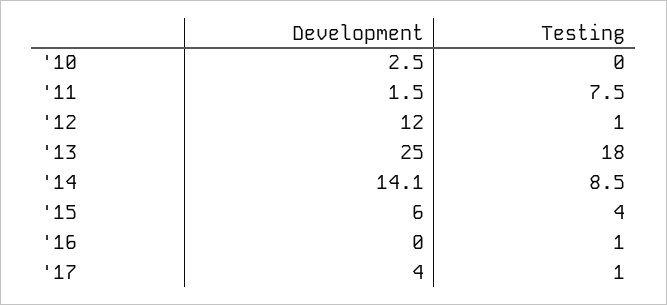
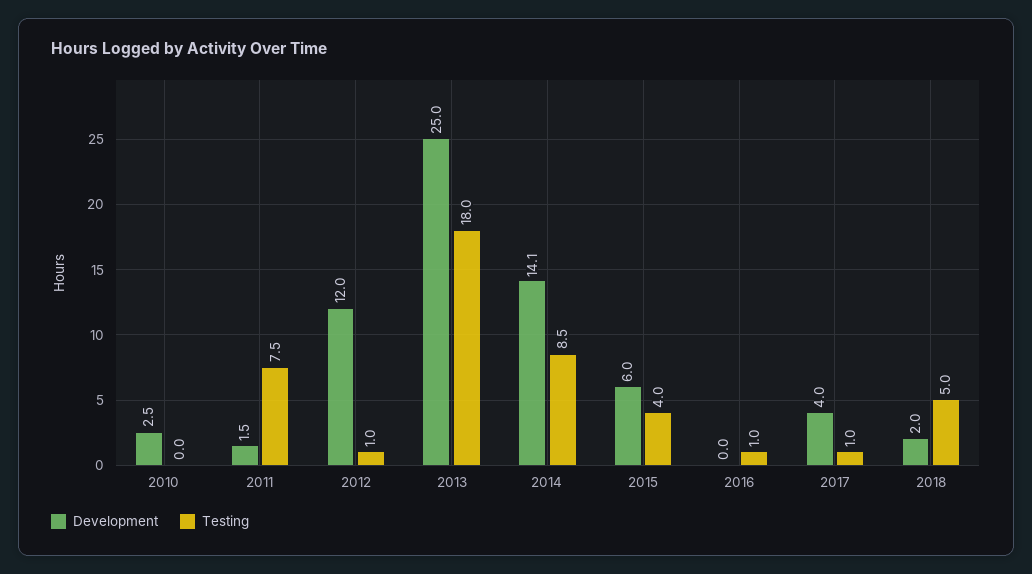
Development, 2018: none -> 2
Testing, 2018: none -> 5

